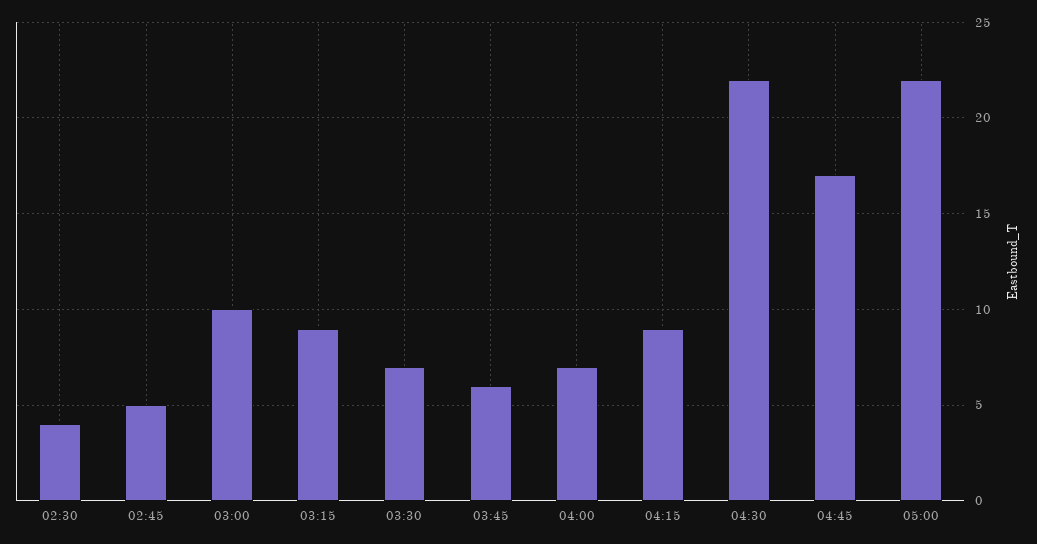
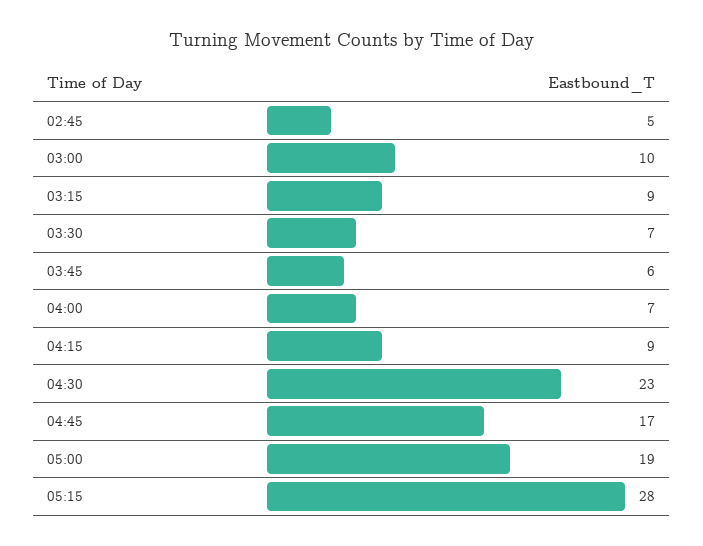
02:30: 4 -> none
04:30: 22 -> 23
05:00: 22 -> 19
05:15: none -> 28

